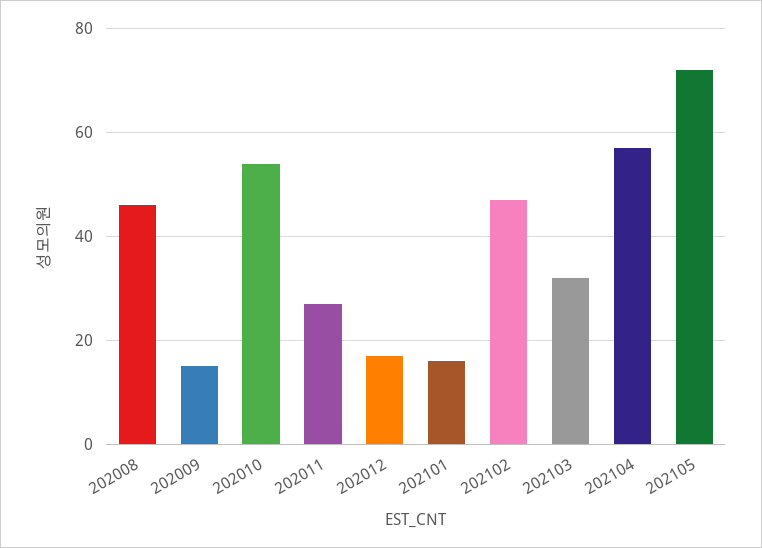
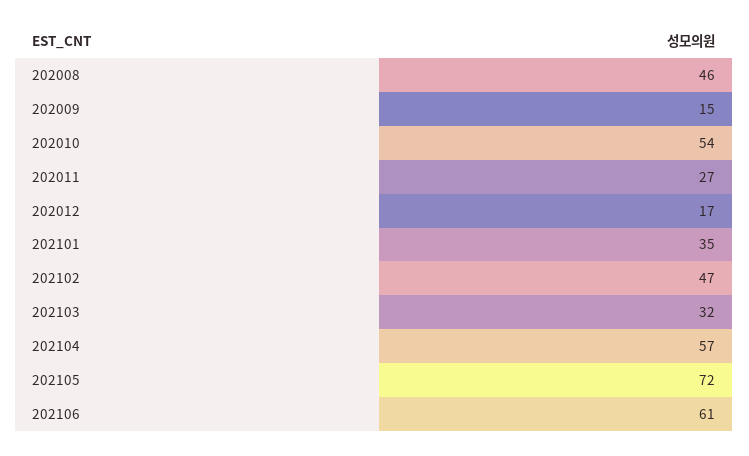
202101: 15 -> 35
202106: none -> 61

